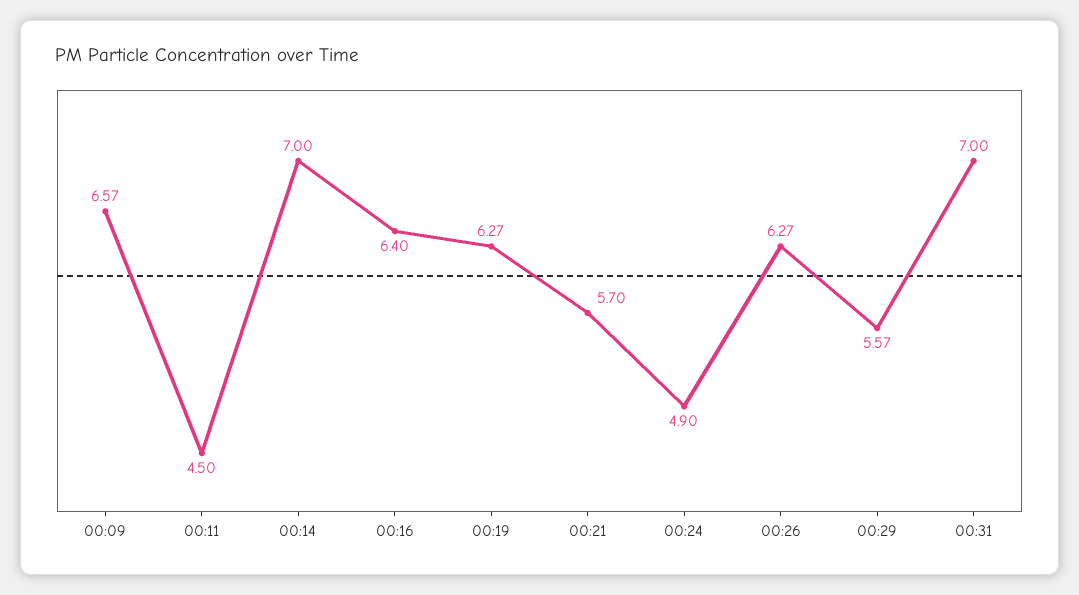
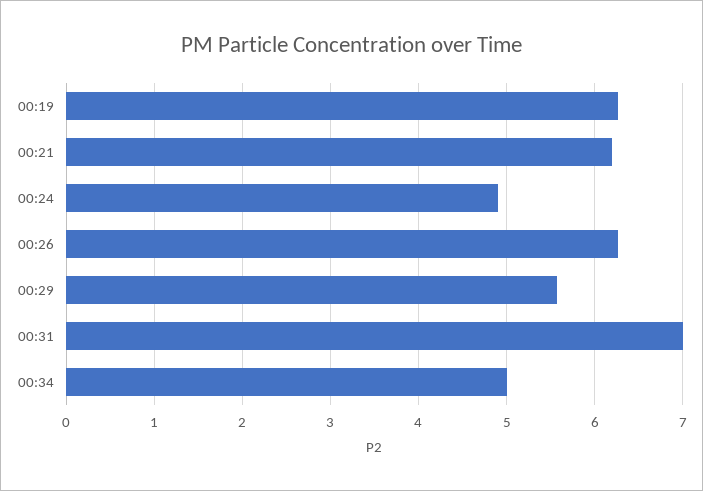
00:09: 6.57 -> none
00:11: 4.5 -> none
00:14: 7 -> none
00:16: 6.4 -> none
00:21: 5.7 -> 6.2
00:34: none -> 5

